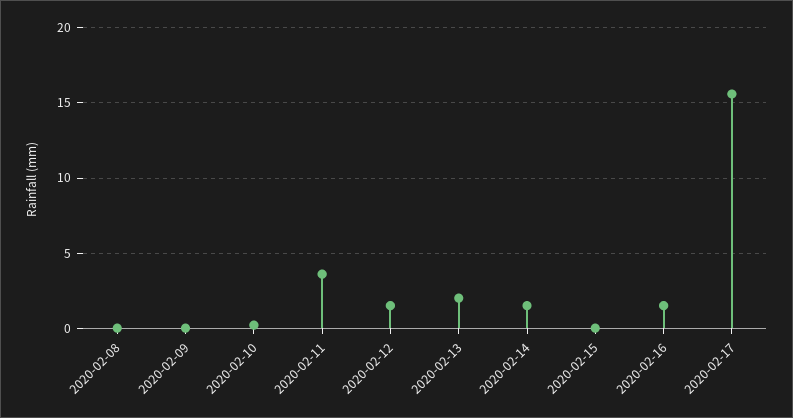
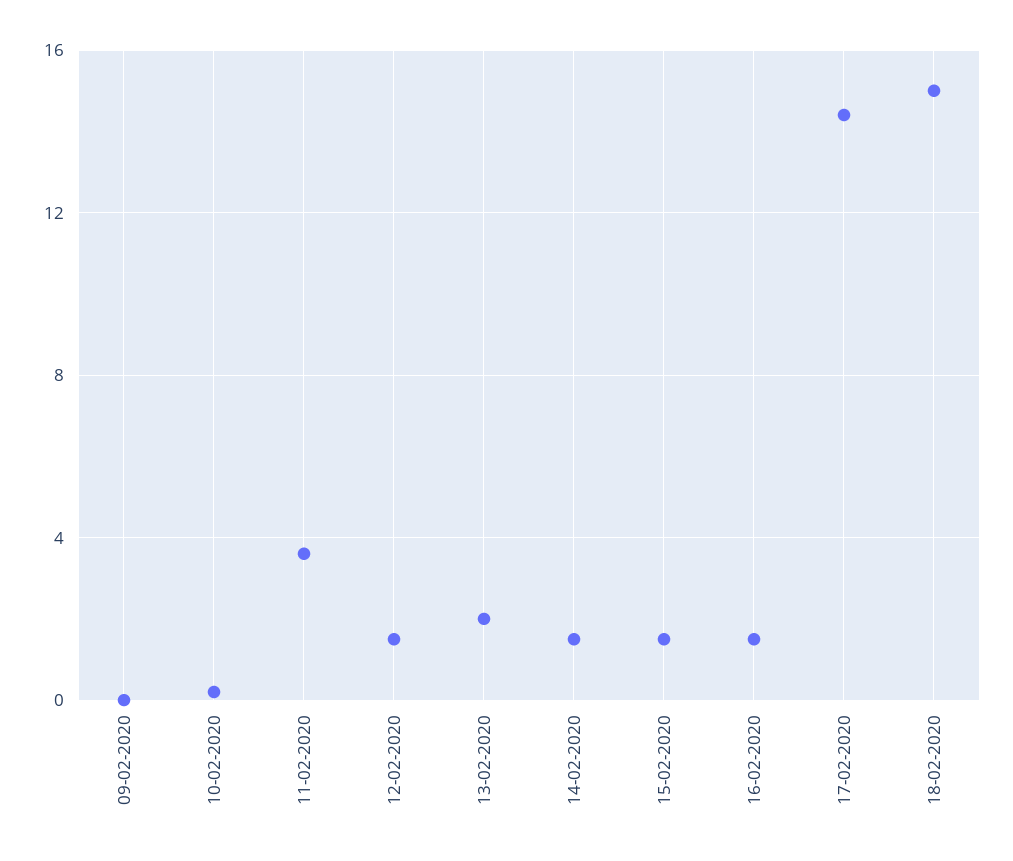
2020-02-08: 0 -> none
2020-02-15: 0 -> 1.5
2020-02-17: 15.5 -> 14.5
18-02-2020: none -> 15

